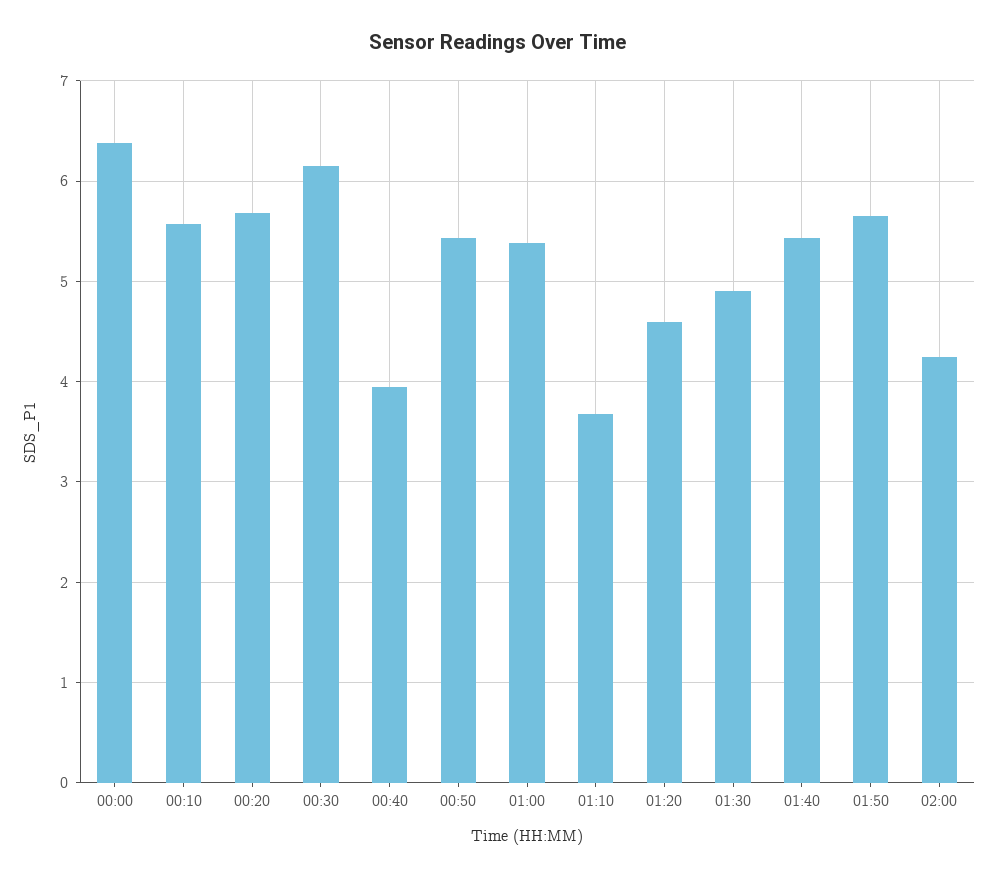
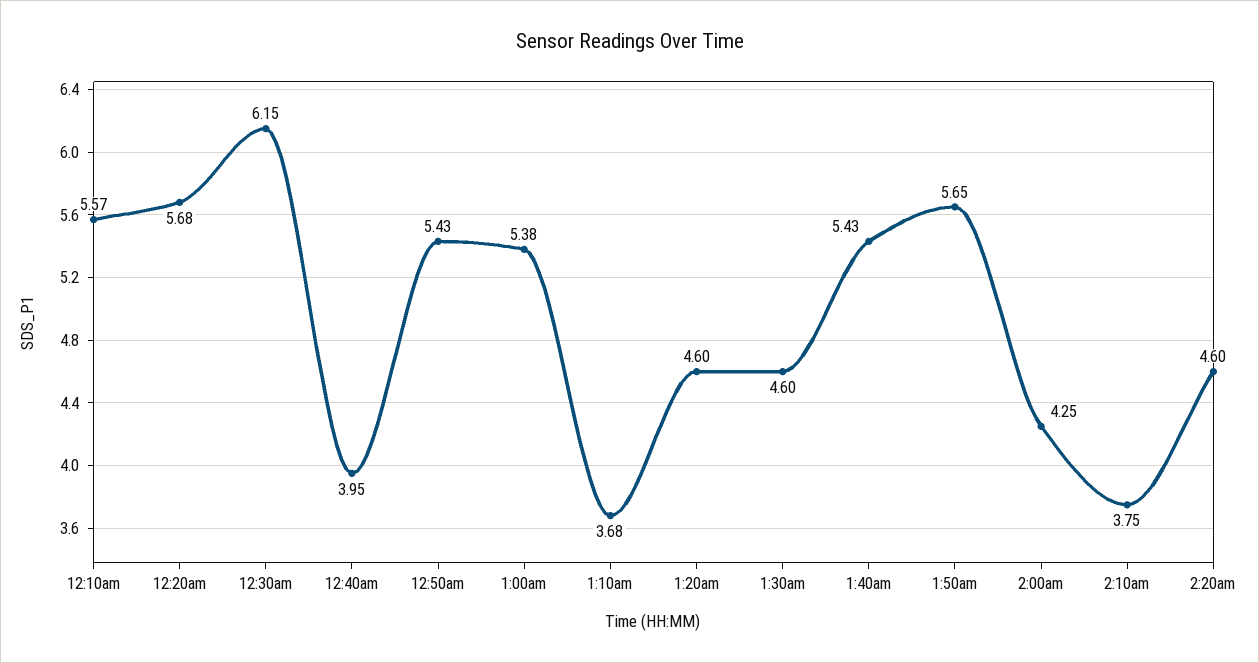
00:00: 6.4 -> none
01:30: 4.9 -> 4.6
2:10am: none -> 3.75
2:20am: none -> 4.6

